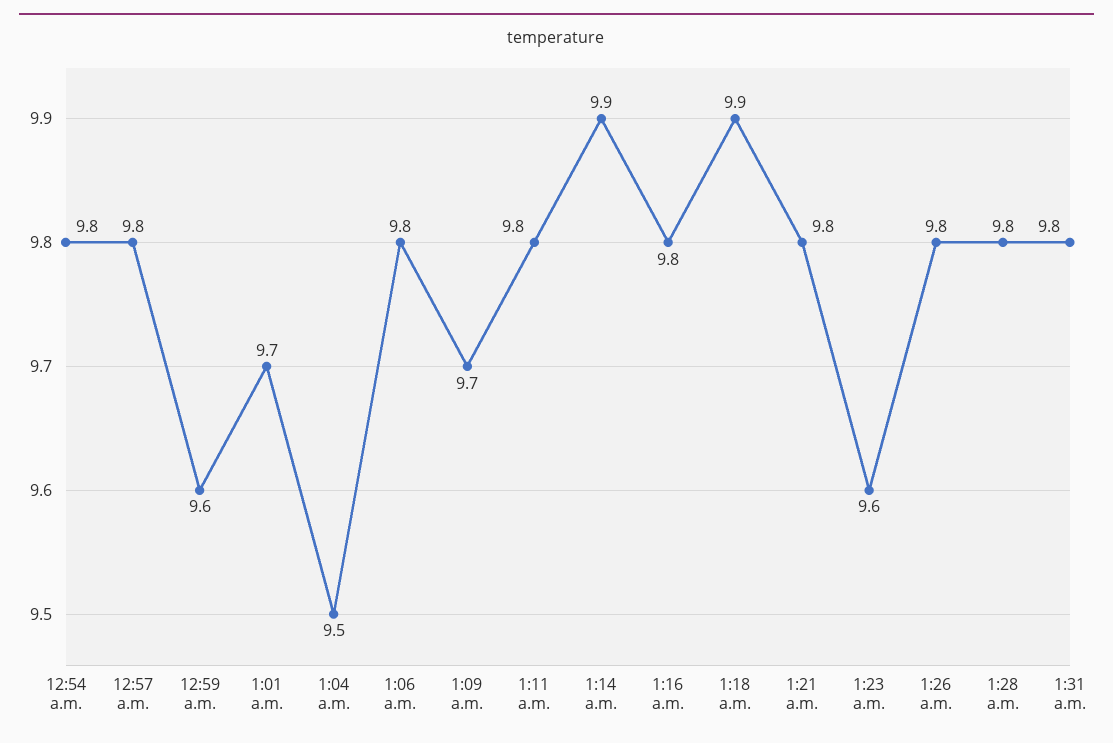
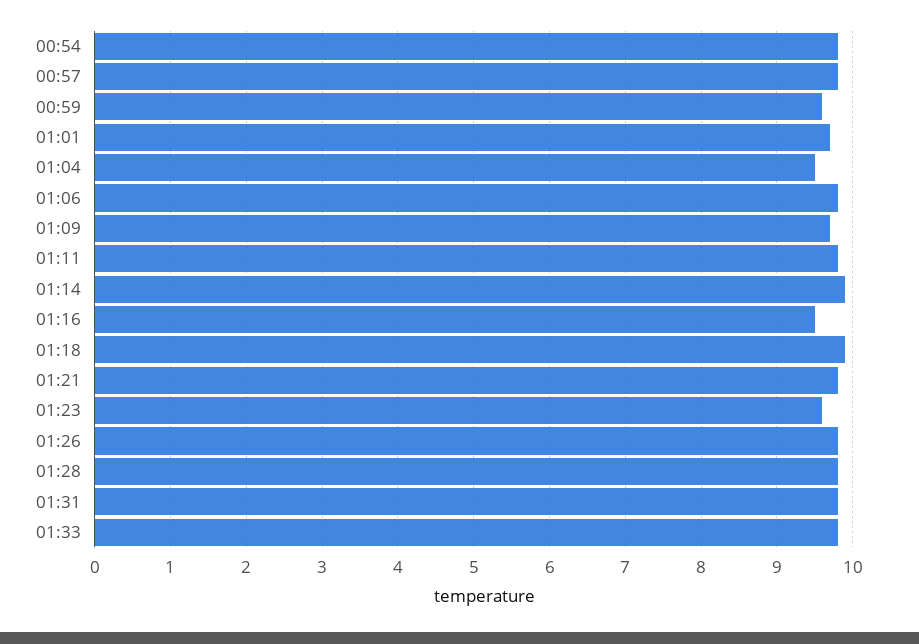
1:16 a.m.: 9.8 -> 9.5
01:33: none -> 9.8

